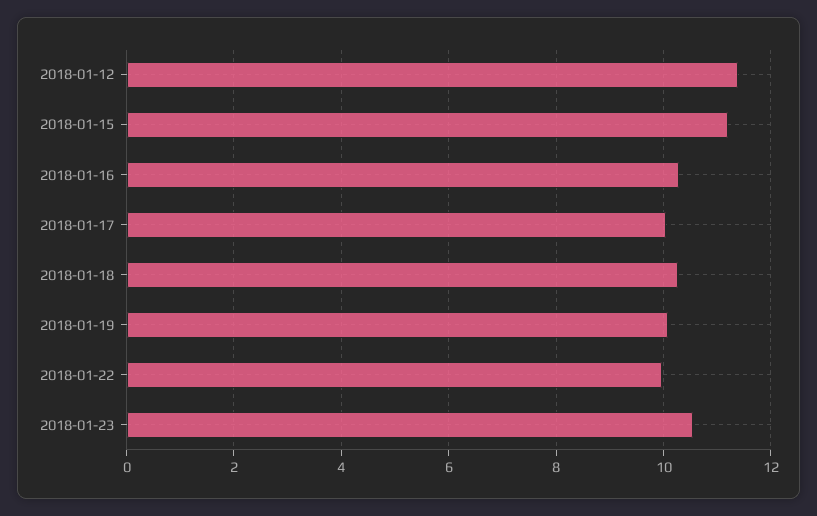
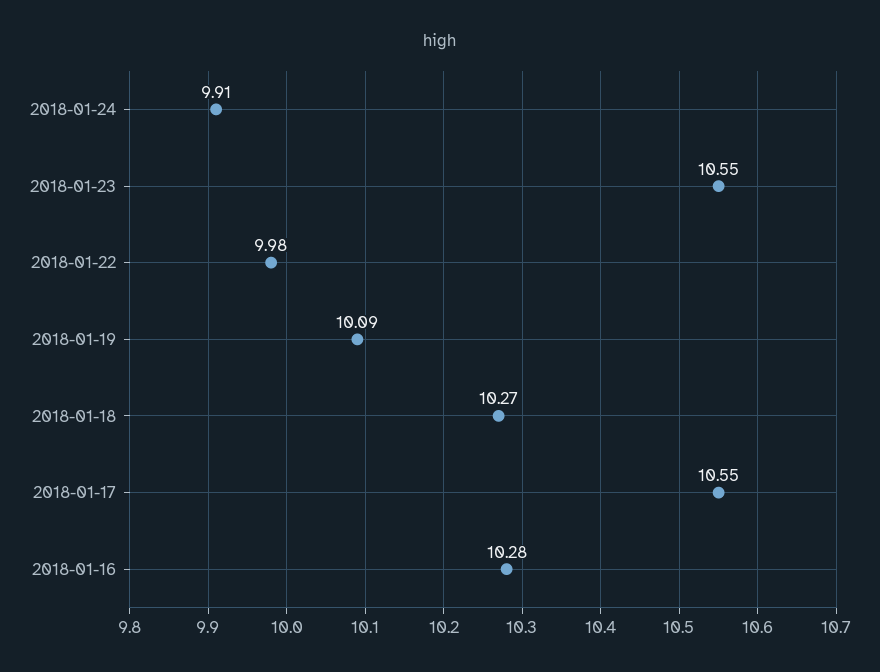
2018-01-12: 11.4 -> none
2018-01-15: 11.2 -> none
2018-01-17: 10 -> 10.55
2018-01-24: none -> 9.91

